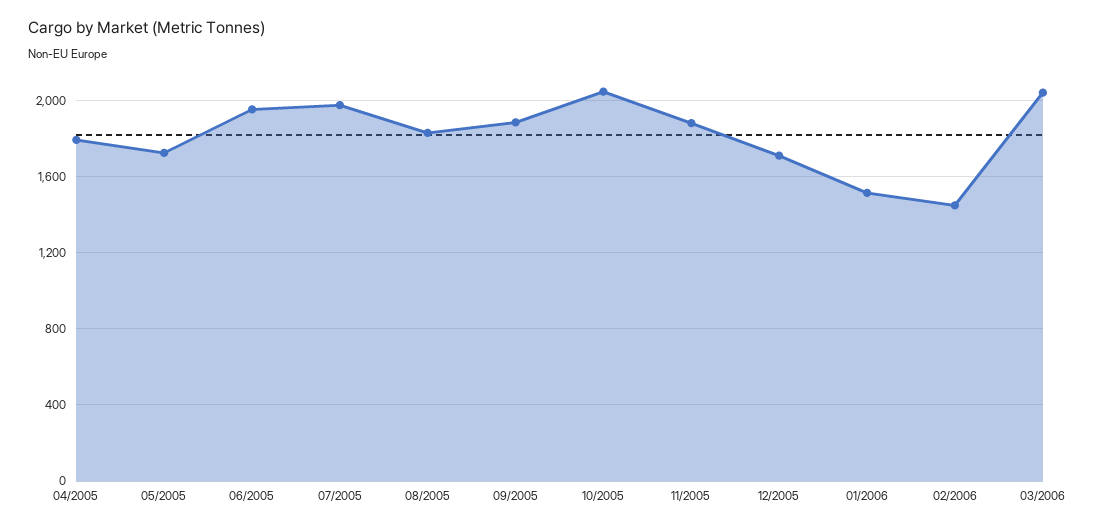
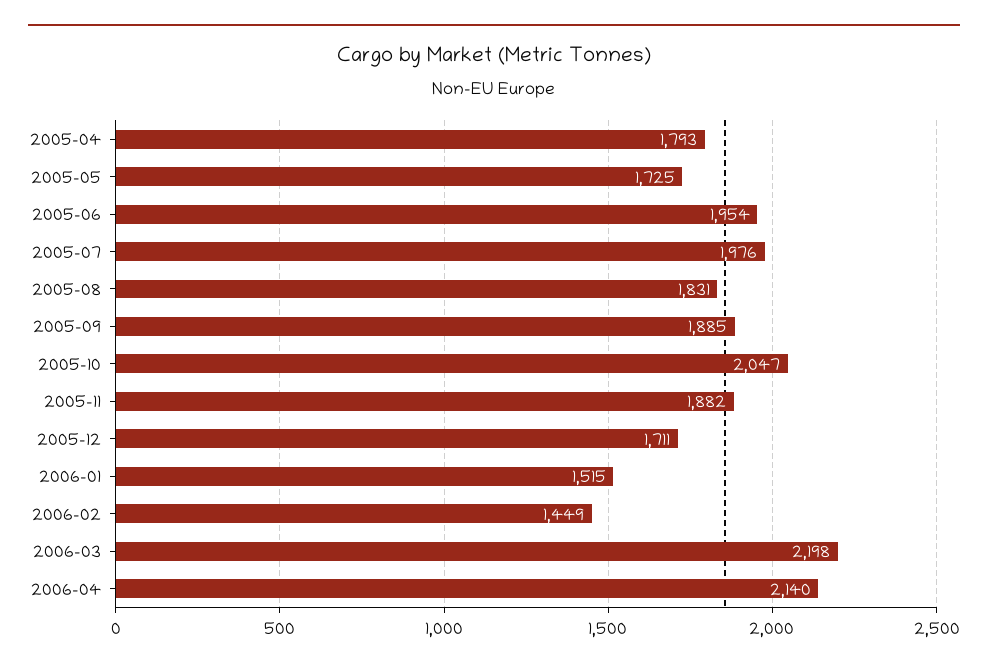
03/2006: 2050 -> 2198
2006-04: none -> 2140

